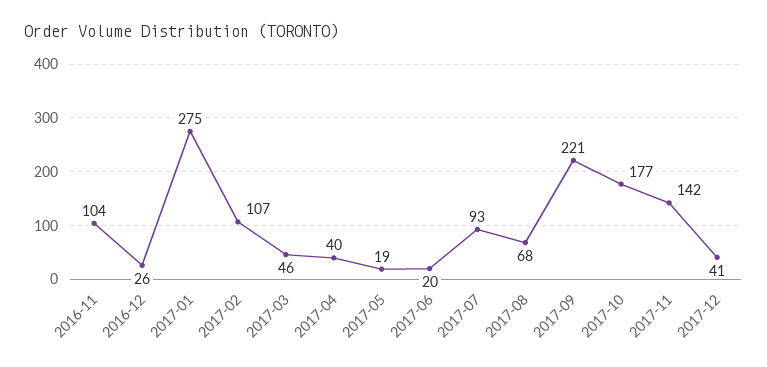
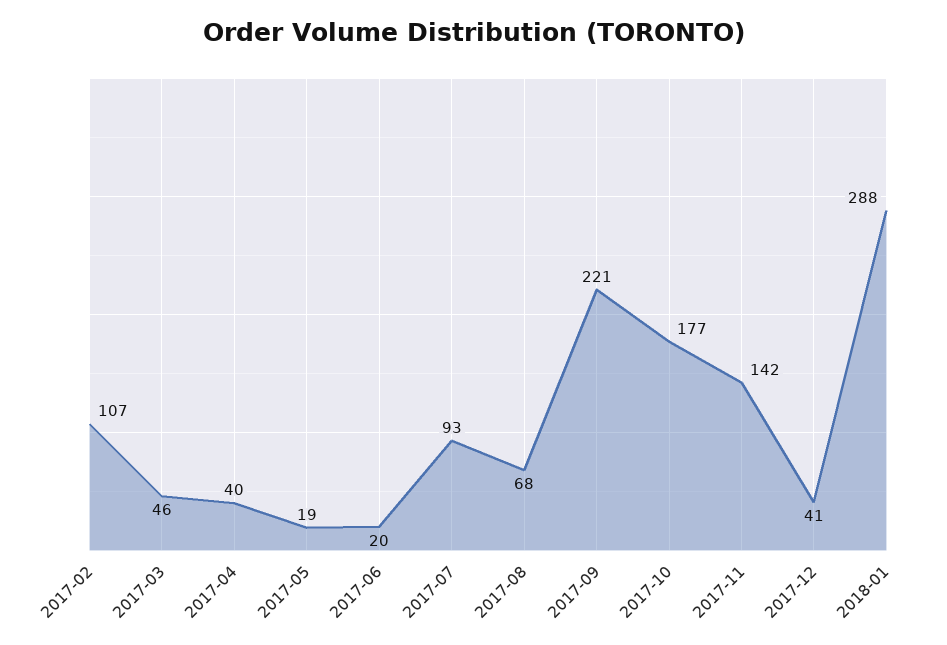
2016-11: 104 -> none
2016-12: 26 -> none
2017-01: 275 -> none
2018-01: none -> 288

